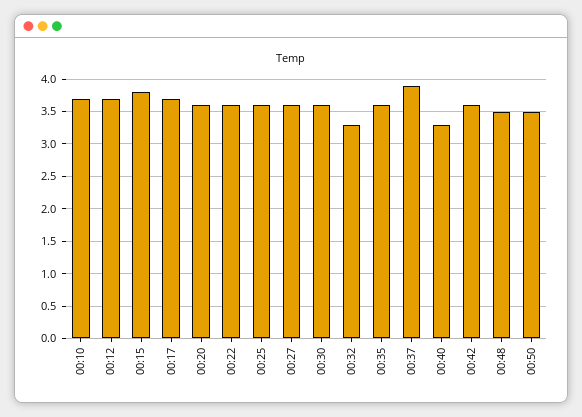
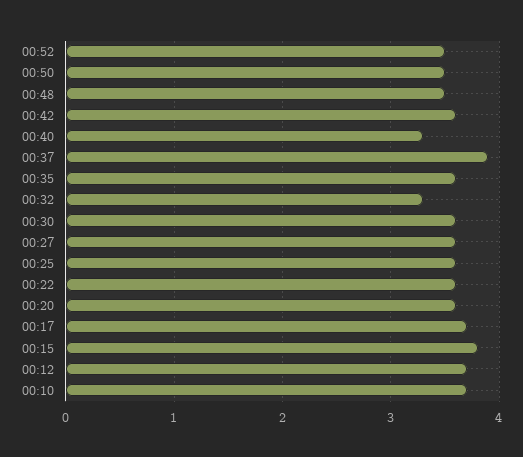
00:52: none -> 3.5

